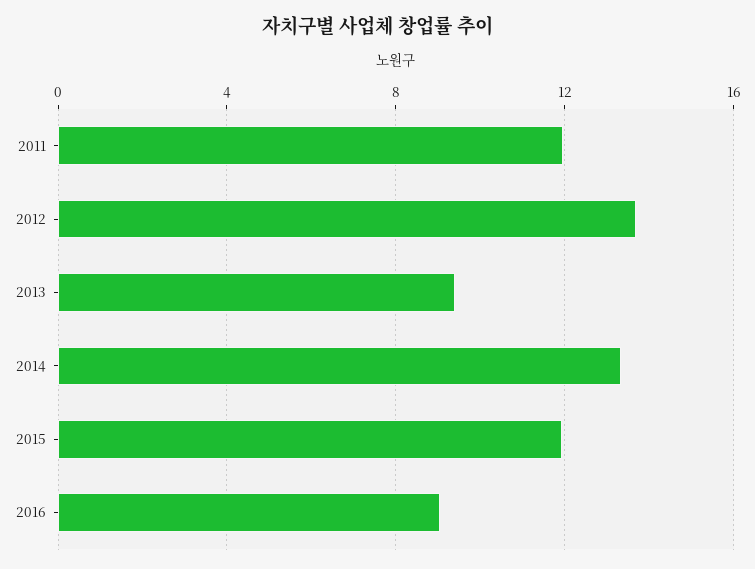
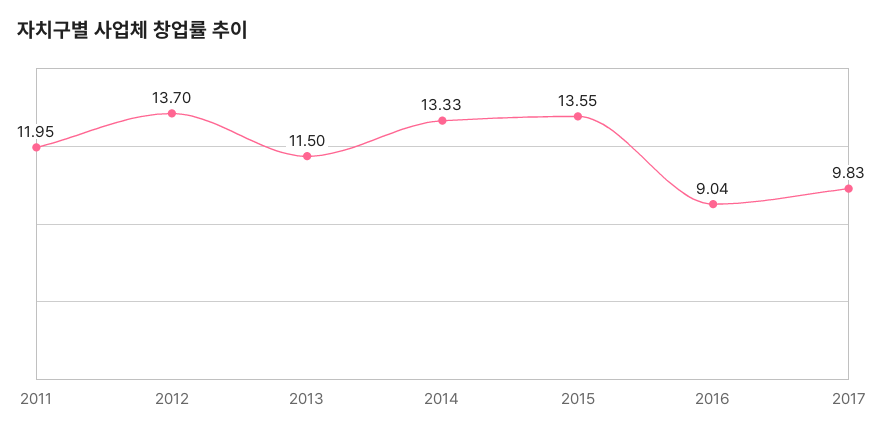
2013: 9.5 -> 11.5
2015: 12 -> 13.55
2017: none -> 9.83

